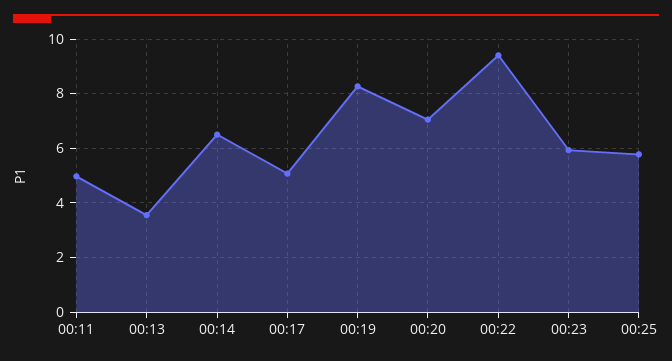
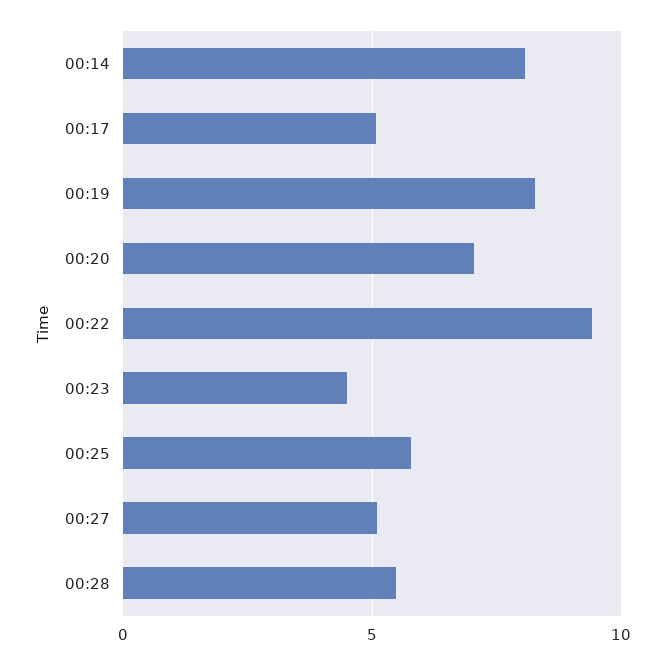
00:11: 5 -> none
00:13: 3.5 -> none
00:14: 6.5 -> 8
00:23: 6 -> 4.5
00:27: none -> 5
00:28: none -> 5.5

